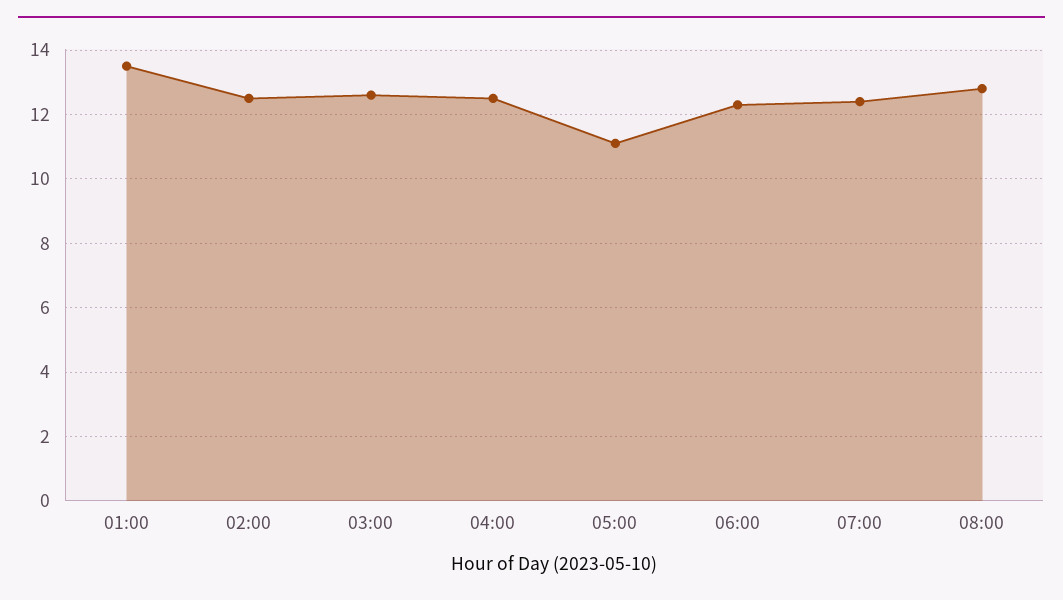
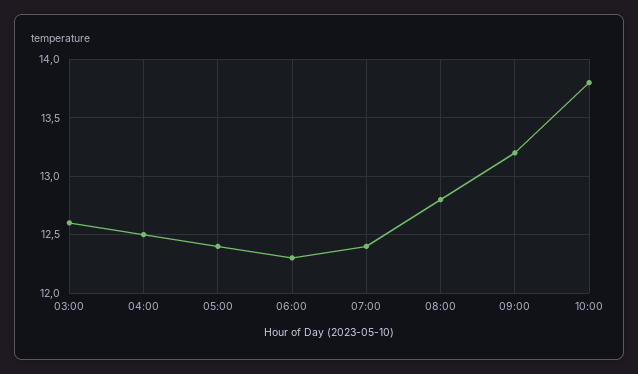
01:00: 13.5 -> none
02:00: 12.5 -> none
05:00: 11 -> 12.4
09:00: none -> 13.2
10:00: none -> 13.8

